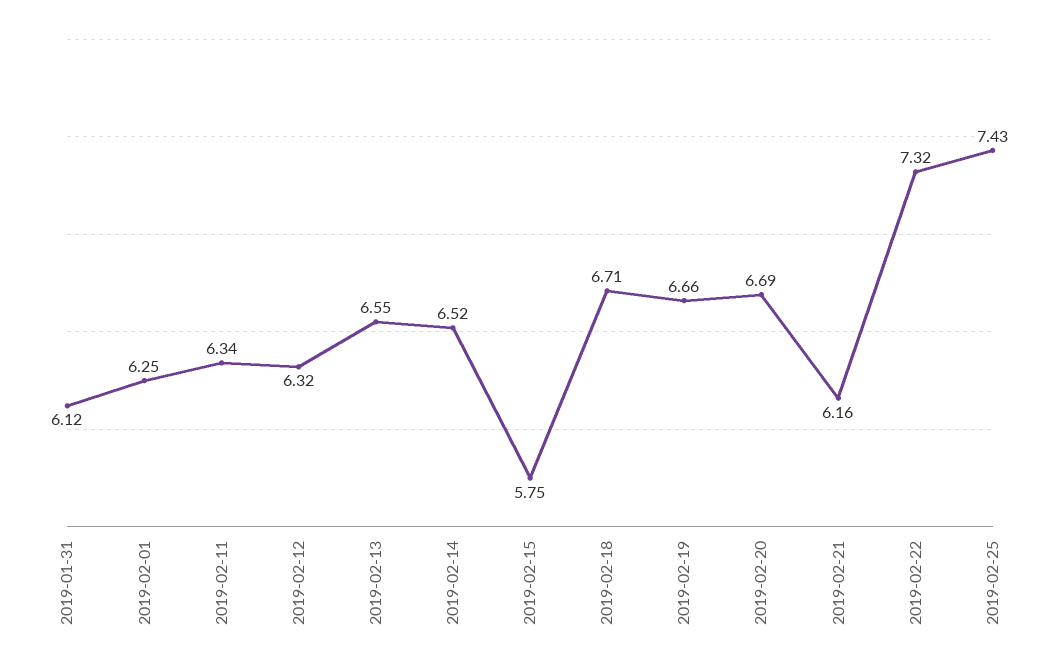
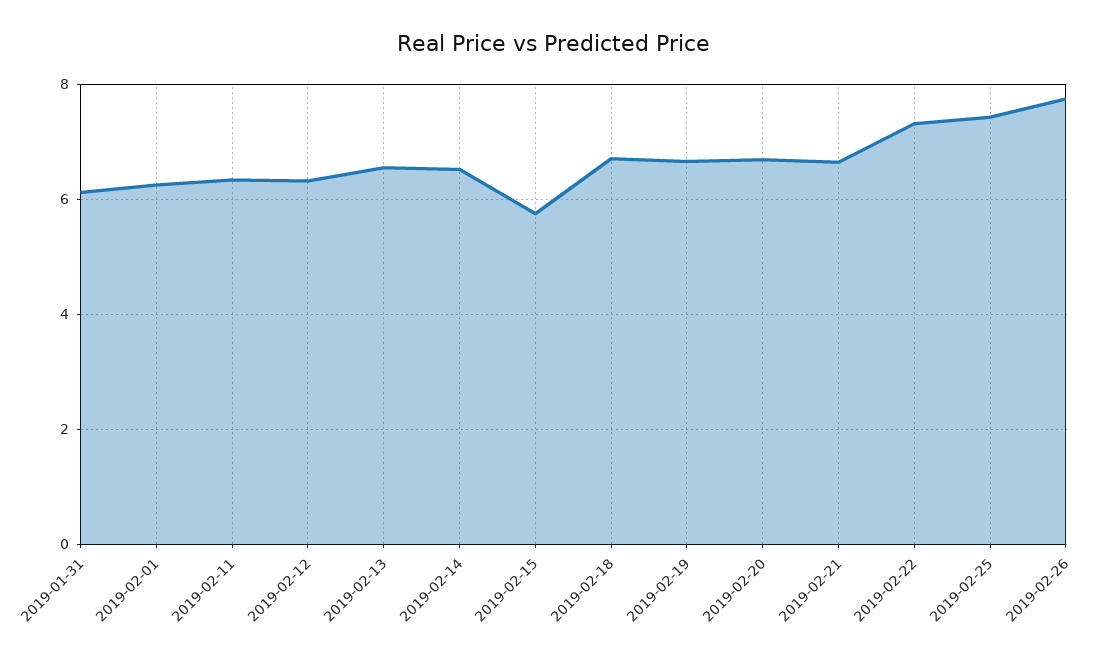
2019-02-21: 6.16 -> 6.6
2019-02-26: none -> 7.8

